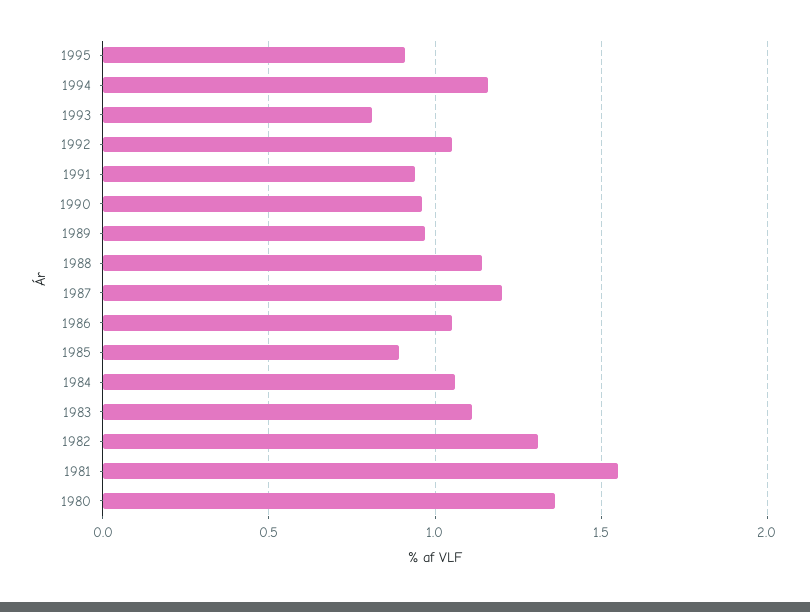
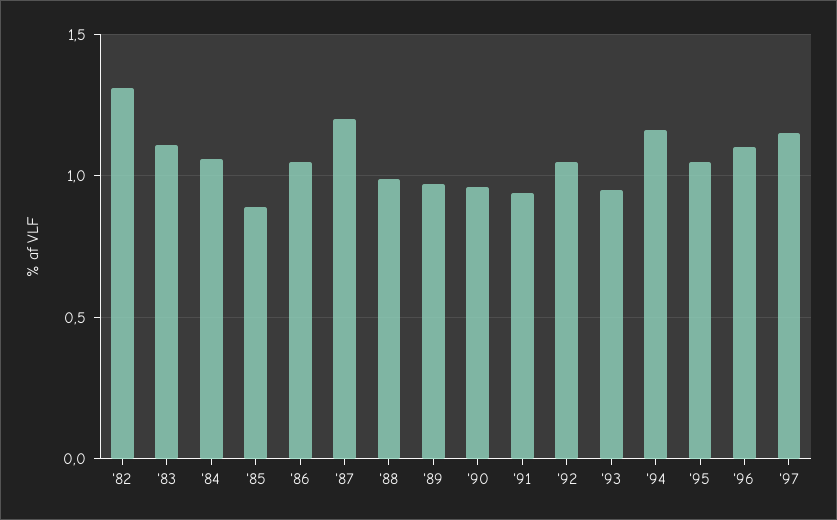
1995: 0.9 -> 1.05
1993: 0.8 -> 0.95
1988: 1.15 -> 1
1981: 1.55 -> none
1980: 1.35 -> none
'96: none -> 1.1
'97: none -> 1.15

